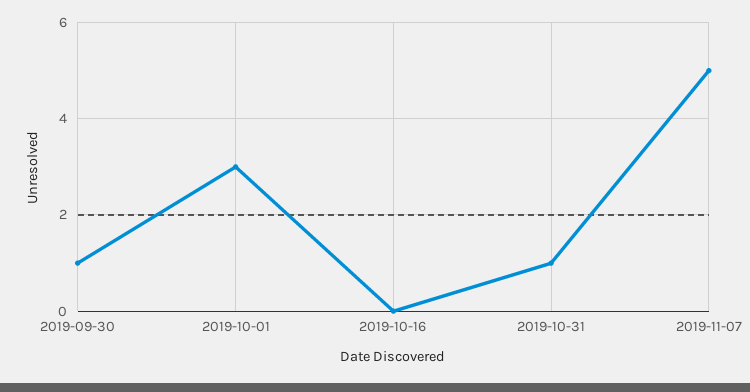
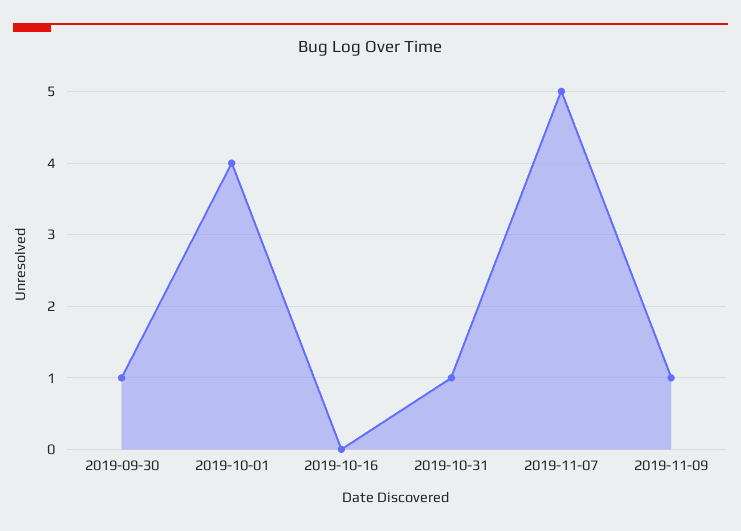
2019-10-01: 3 -> 4
2019-11-09: none -> 1

